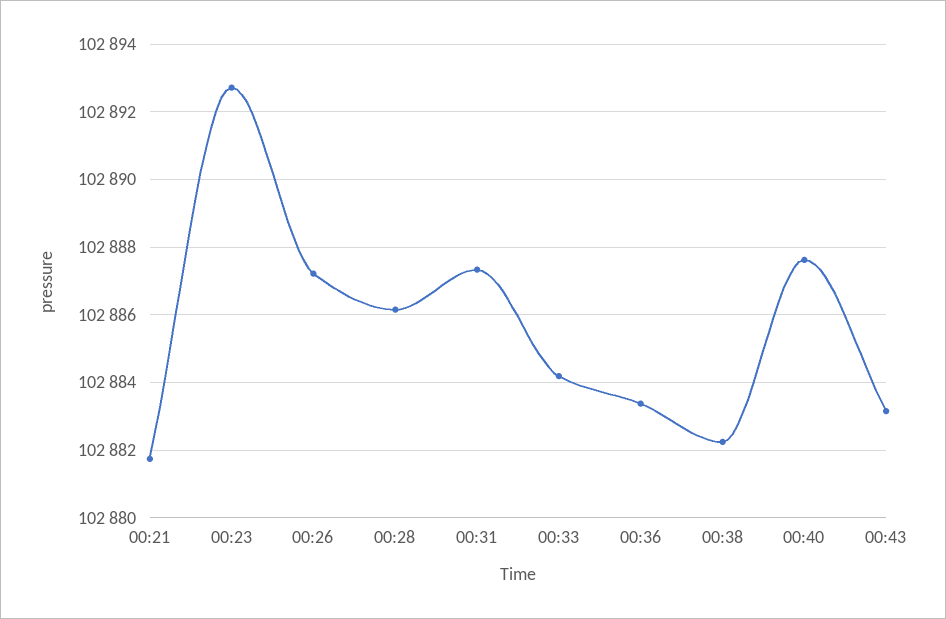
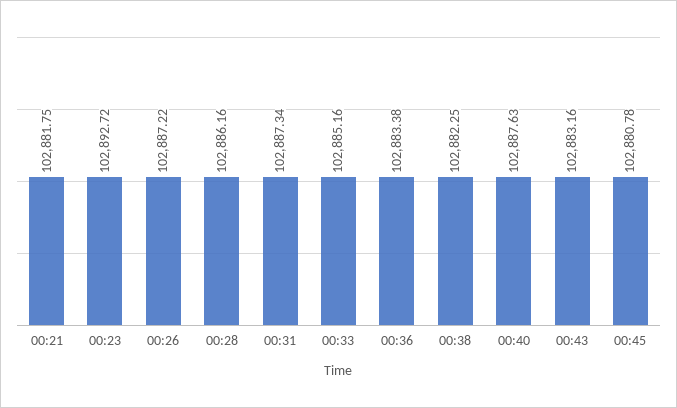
00:33: 102884.2 -> 102885.16
00:45: none -> 102880.78

